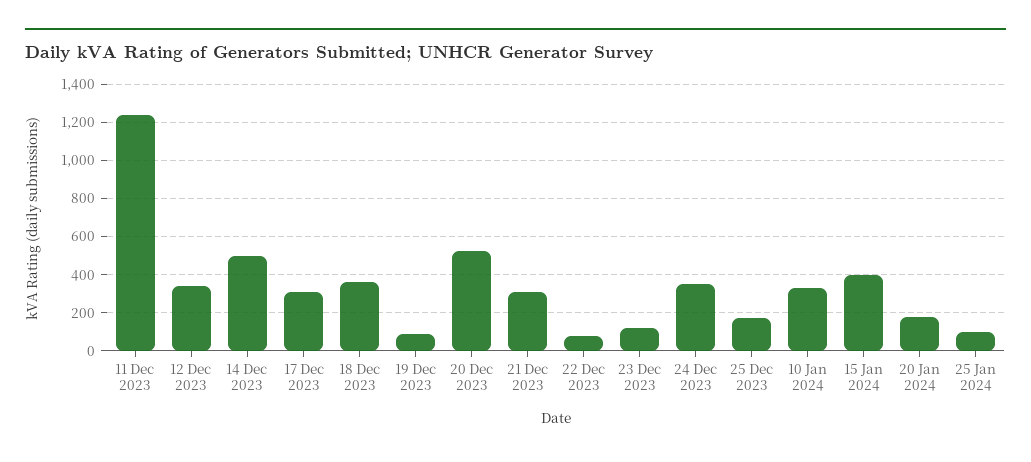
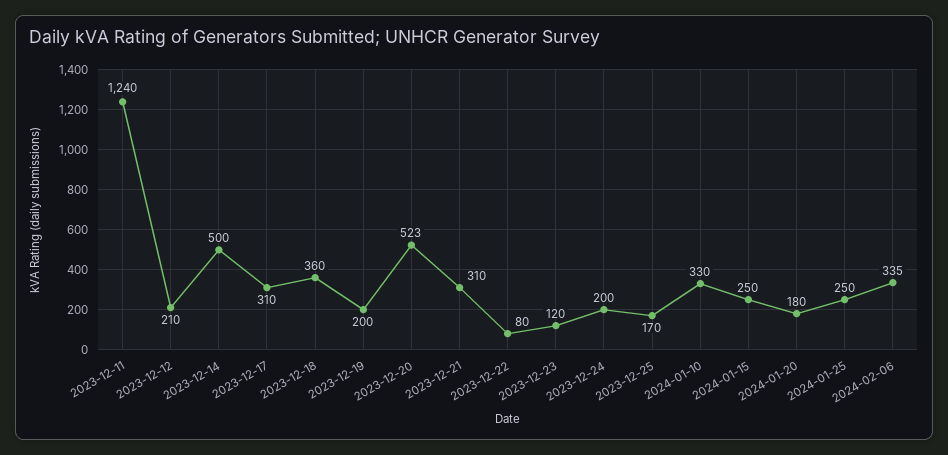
12 Dec 2023: 350 -> 210
19 Dec 2023: 100 -> 200
24 Dec 2023: 350 -> 200
15 Jan 2024: 400 -> 250
25 Jan 2024: 100 -> 250
2024-02-06: none -> 335

